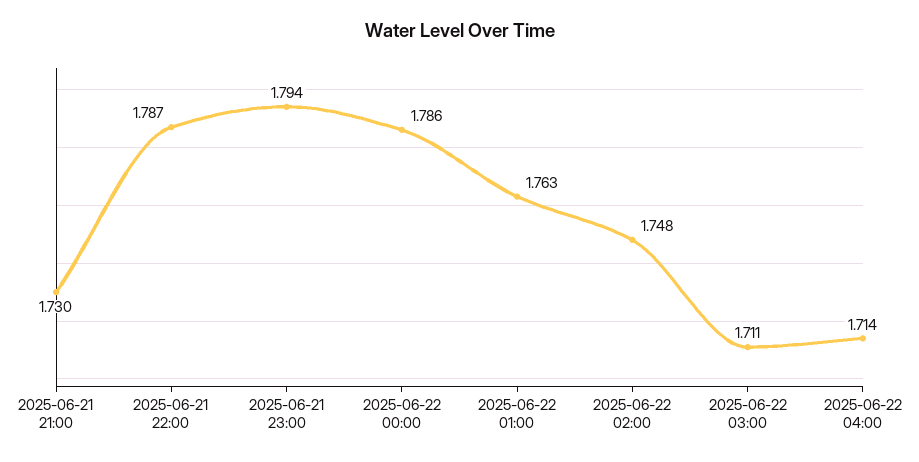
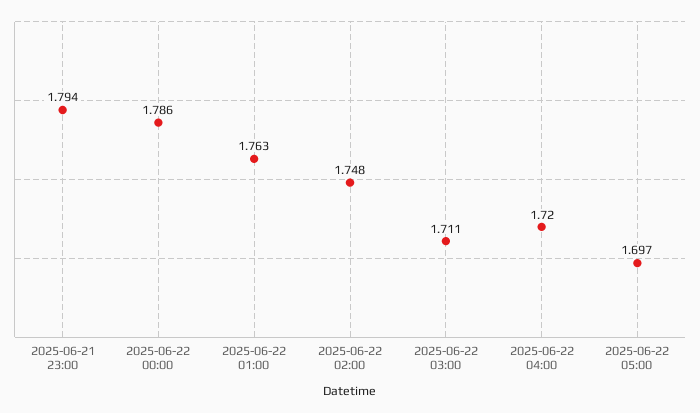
2025-06-21 21:00: 1.73 -> none
2025-06-21 22:00: 1.787 -> none
2025-06-22 04:00: 1.714 -> 1.72
2025-06-22 05:00: none -> 1.697

